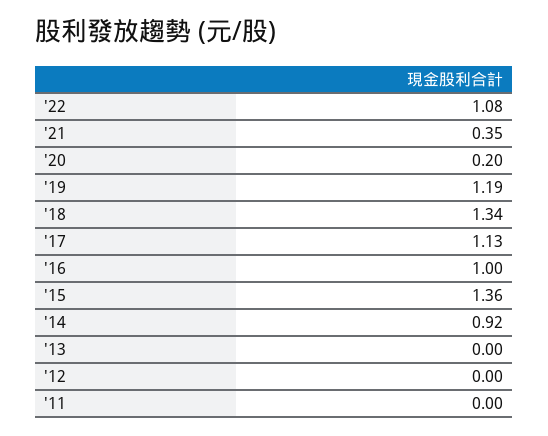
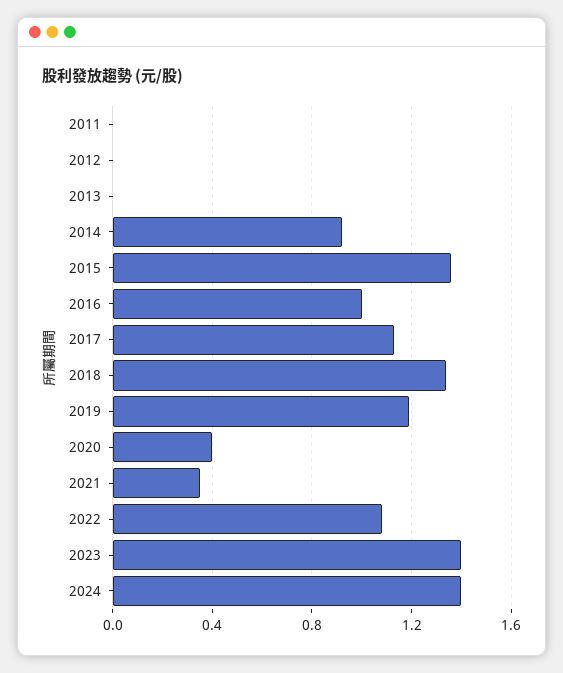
'20: 0.2 -> 0.4
2023: none -> 1.4
2024: none -> 1.4

